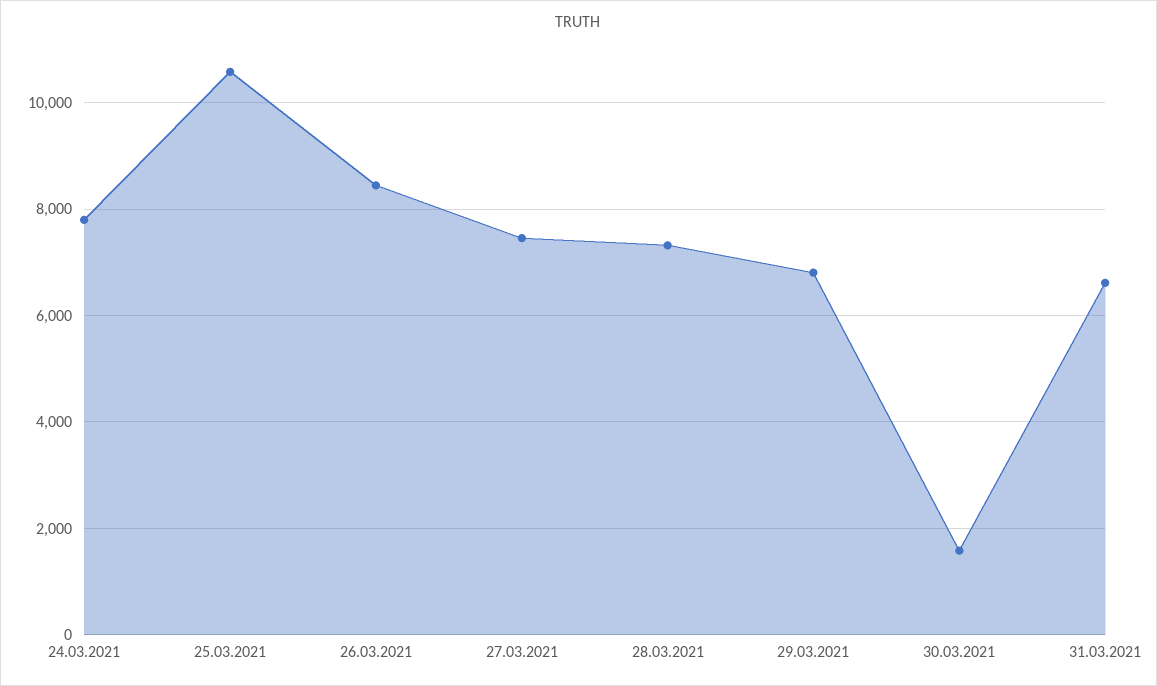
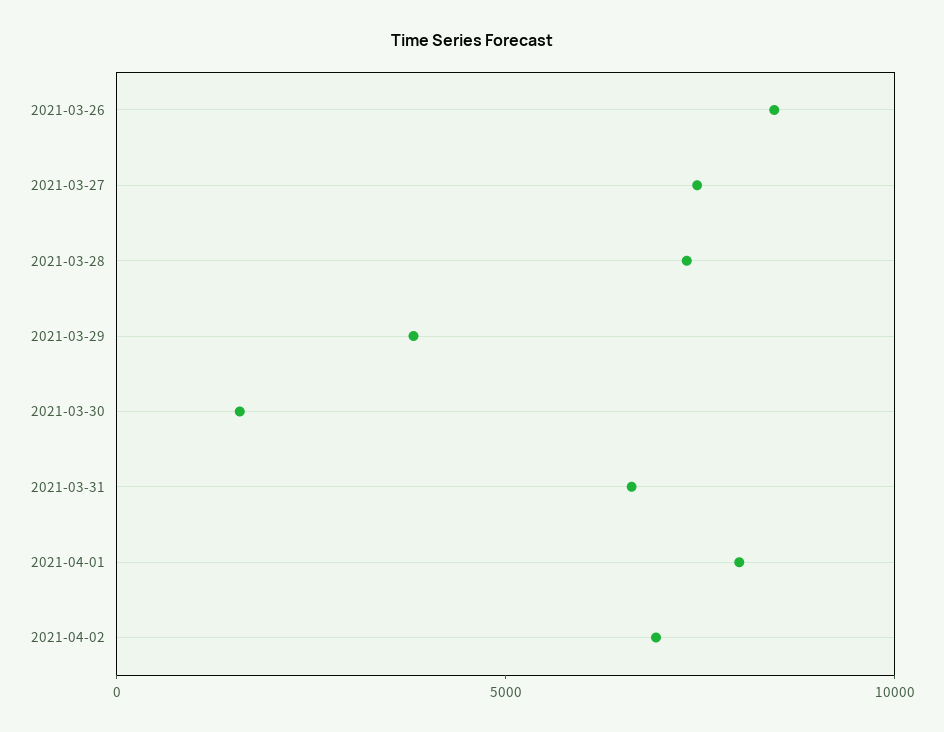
24.03.2021: 7800 -> none
25.03.2021: 10600 -> none
29.03.2021: 6800 -> 4000
2021-04-01: none -> 8000
2021-04-02: none -> 7000

